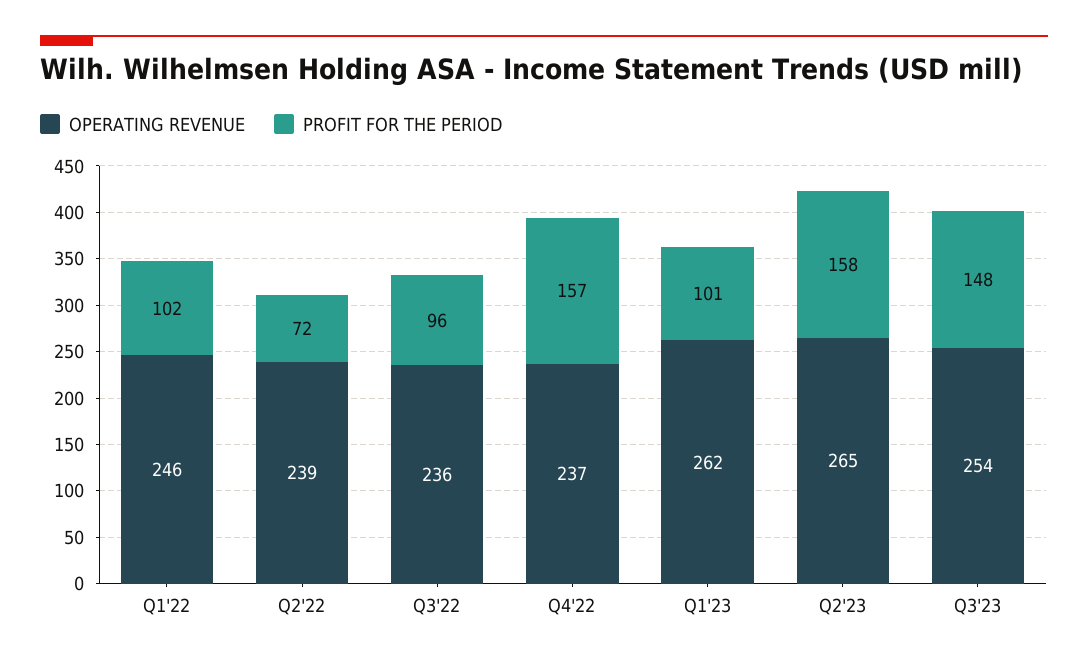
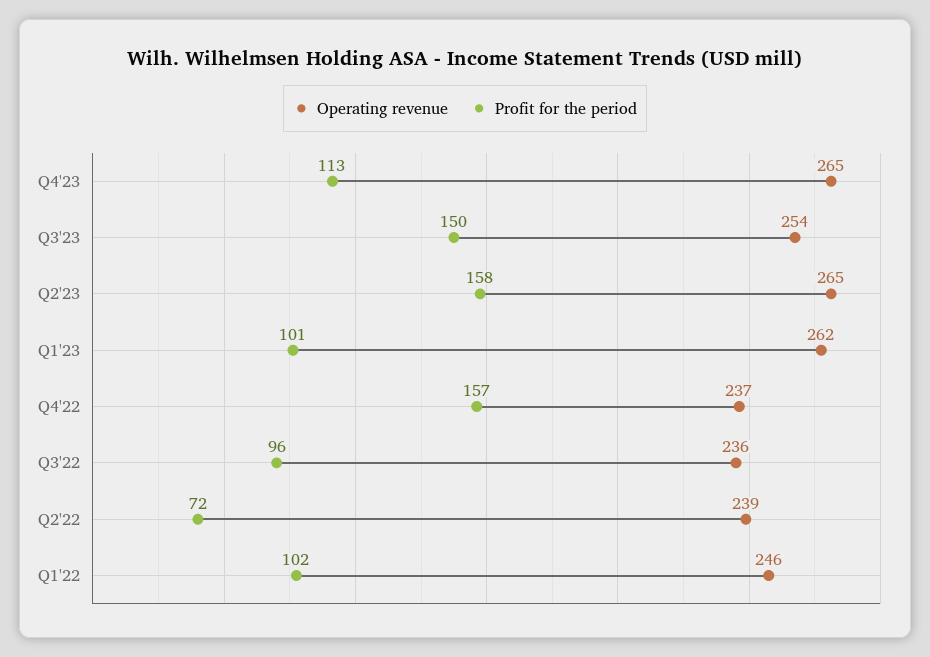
PROFIT FOR THE PERIOD, Q3'23: 148 -> 150
OPERATING REVENUE, Q4'23: none -> 265
PROFIT FOR THE PERIOD, Q4'23: none -> 113

